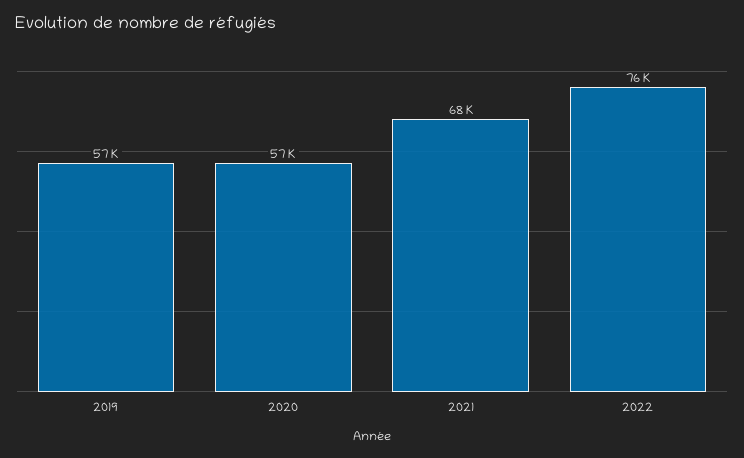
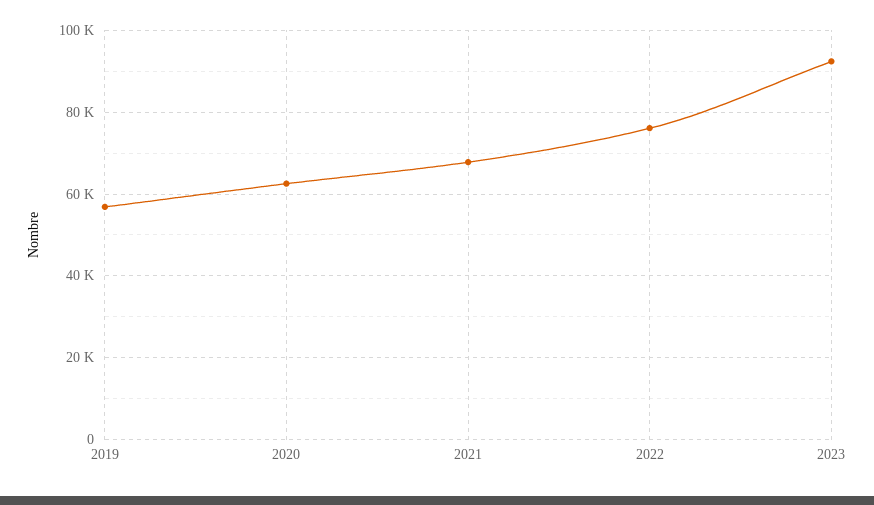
2020: 57000 -> 62000
2023: none -> 92000

